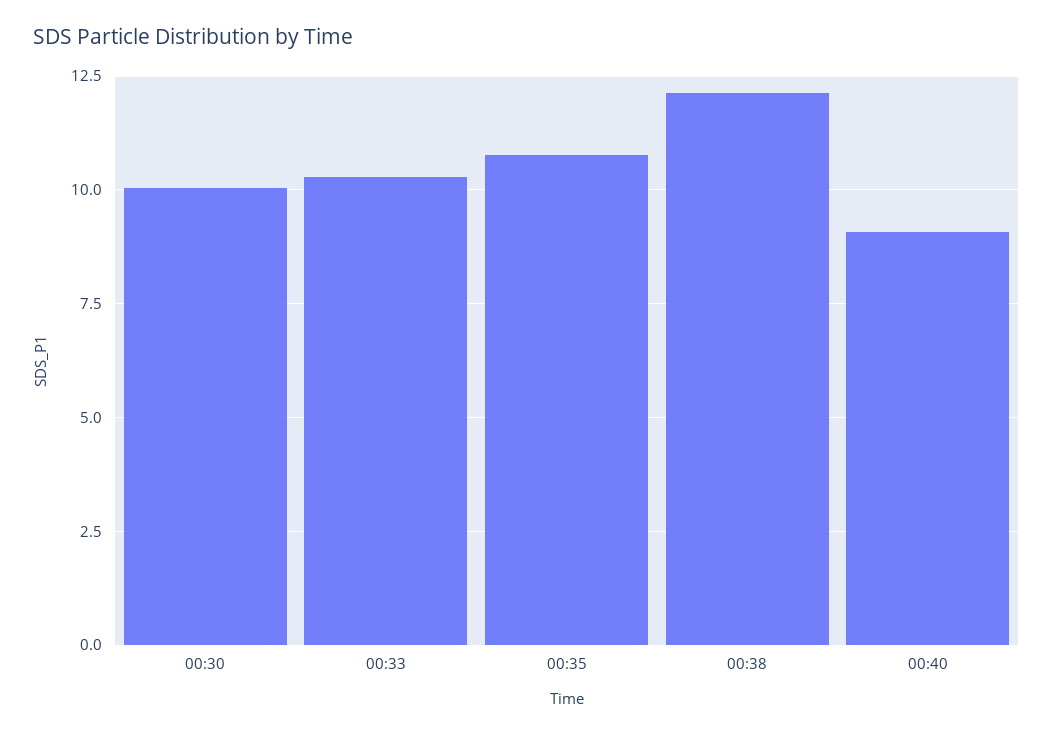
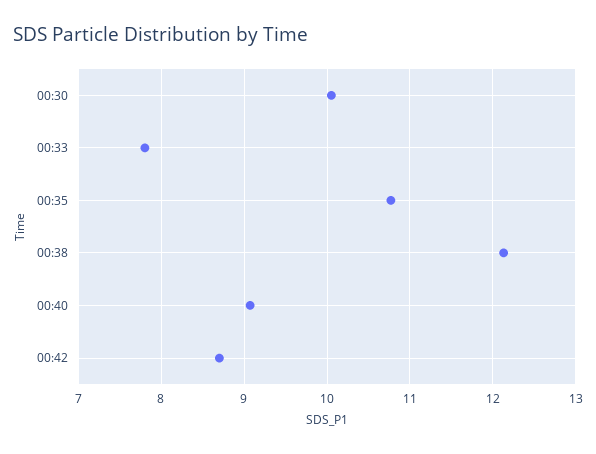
00:33: 10.25 -> 7.8
00:42: none -> 8.7

